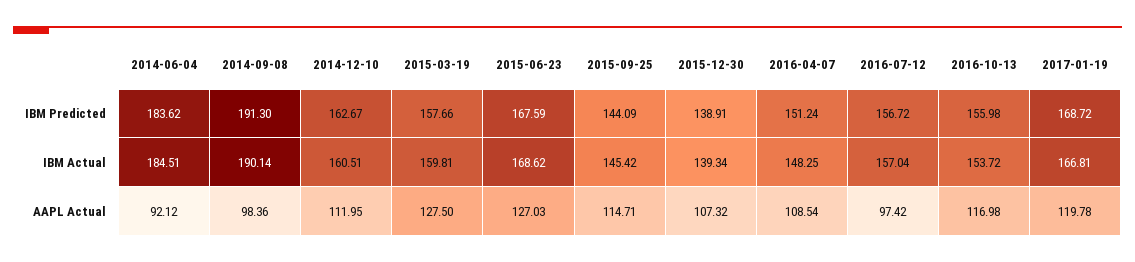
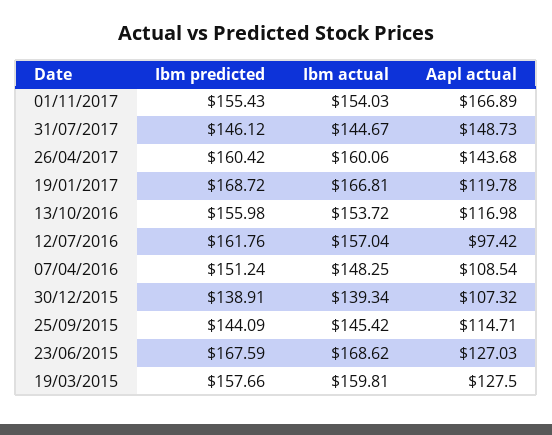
2014-06-04, IBM Predicted: 183.62 -> none
2014-09-08, IBM Predicted: 191.3 -> none
2014-12-10, IBM Predicted: 162.67 -> none
2016-07-12, IBM Predicted: 156.72 -> 161.76
2014-06-04, IBM Actual: 184.51 -> none
2014-09-08, IBM Actual: 190.14 -> none
2014-12-10, IBM Actual: 160.51 -> none
2014-06-04, AAPL Actual: 92.12 -> none
2014-09-08, AAPL Actual: 98.36 -> none
2014-12-10, AAPL Actual: 111.95 -> none
01/11/2017, IBM Predicted: none -> 155.43
01/11/2017, IBM Actual: none -> 154.03
01/11/2017, AAPL Actual: none -> 166.89
31/07/2017, IBM Predicted: none -> 146.12
31/07/2017, IBM Actual: none -> 144.67
31/07/2017, AAPL Actual: none -> 148.73
26/04/2017, IBM Predicted: none -> 160.42
26/04/2017, IBM Actual: none -> 160.06
26/04/2017, AAPL Actual: none -> 143.68

